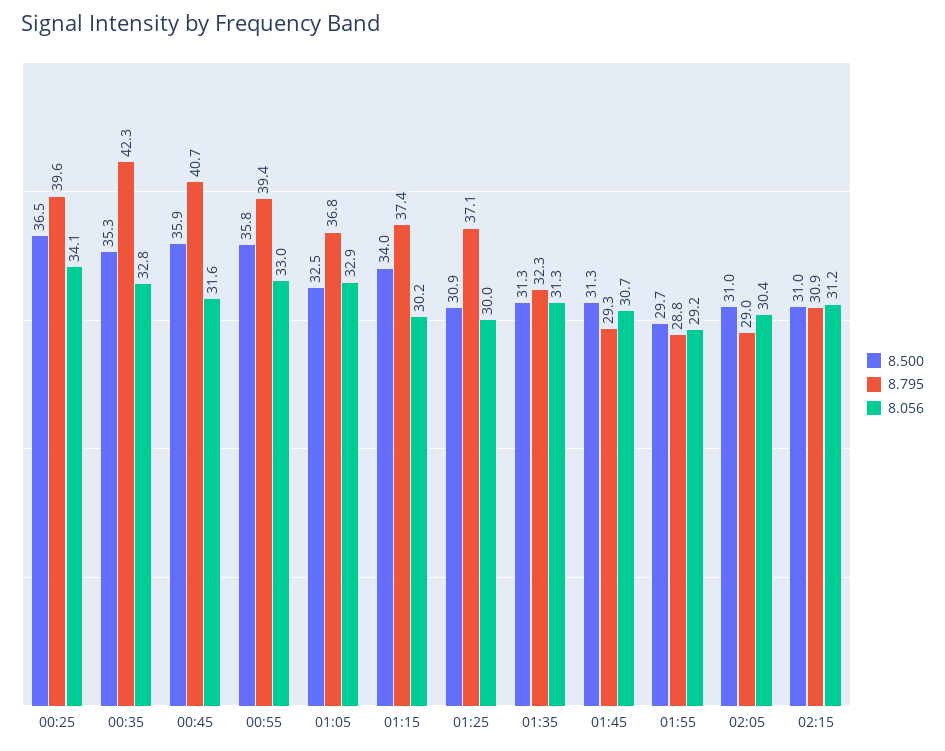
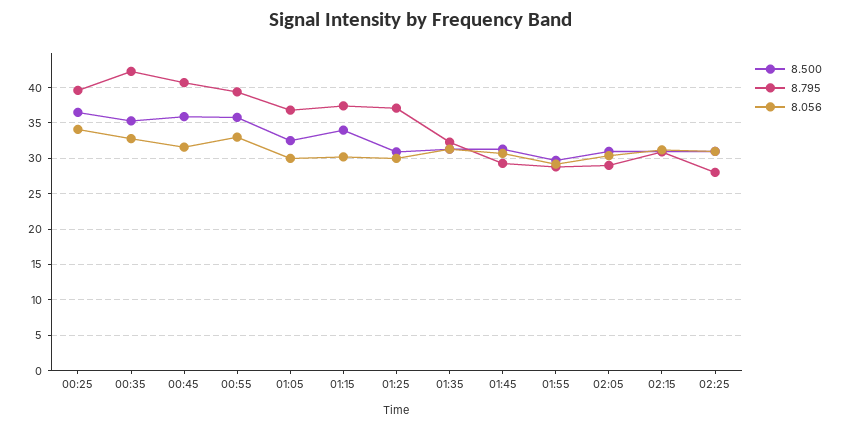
8.056, 01:05: 32.9 -> 30
8.500, 02:25: none -> 31
8.795, 02:25: none -> 28
8.056, 02:25: none -> 31

